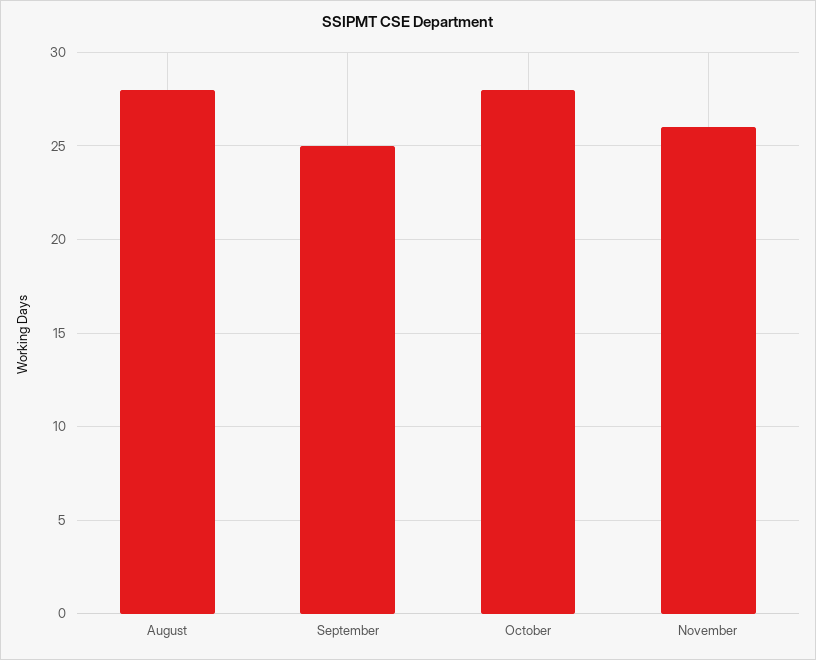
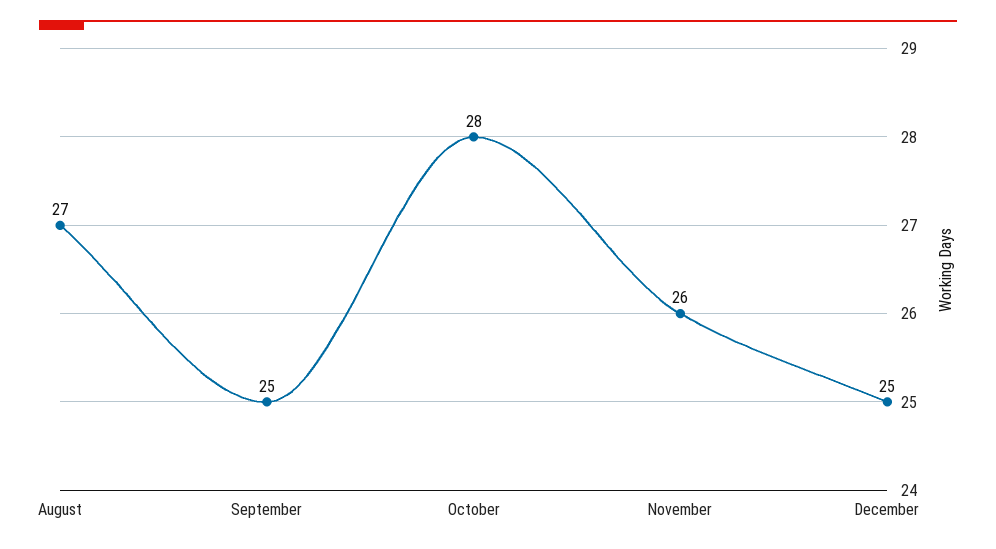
August: 28 -> 27
December: none -> 25

